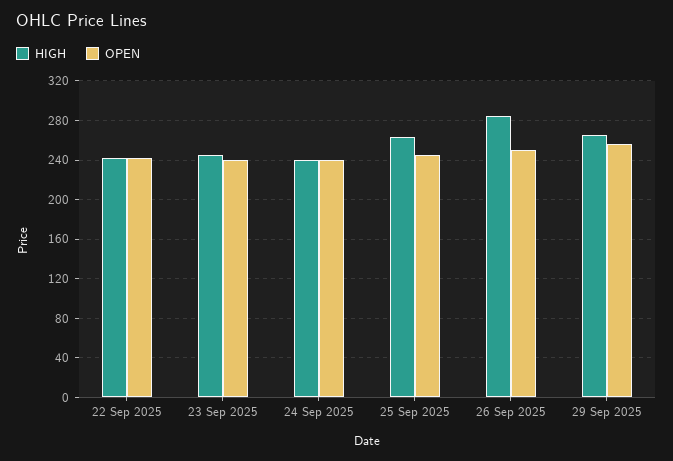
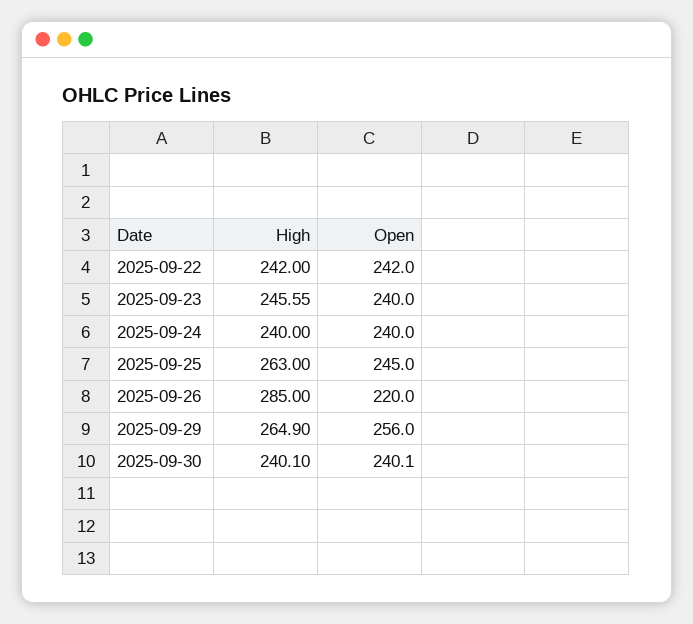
OPEN, 26 Sep 2025: 250 -> 220
HIGH, 2025-09-30: none -> 240.1
OPEN, 2025-09-30: none -> 240.1

